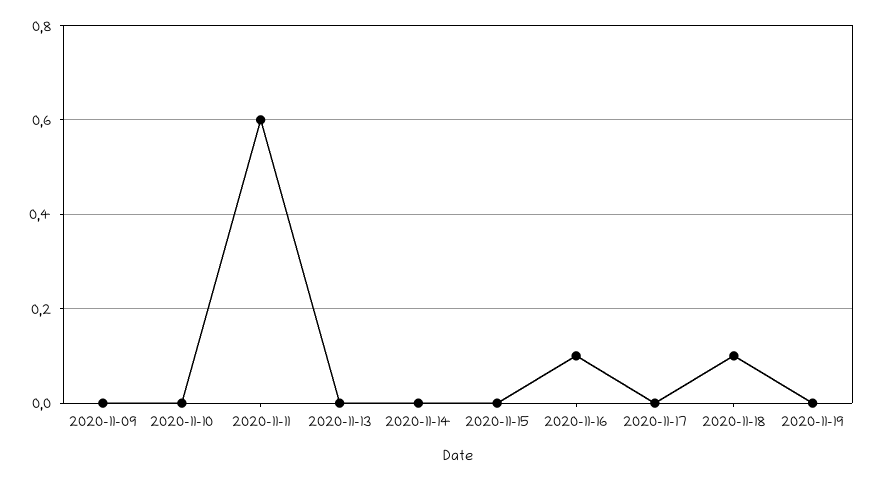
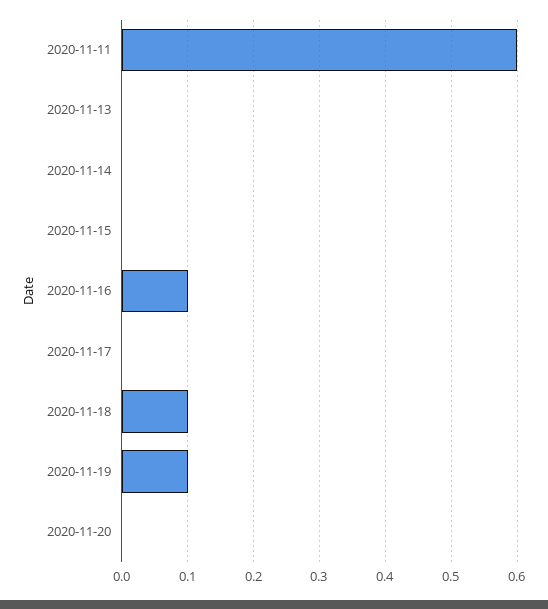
2020-11-09: 0 -> none
2020-11-10: 0 -> none
2020-11-19: 0 -> 0.1
2020-11-20: none -> 0

